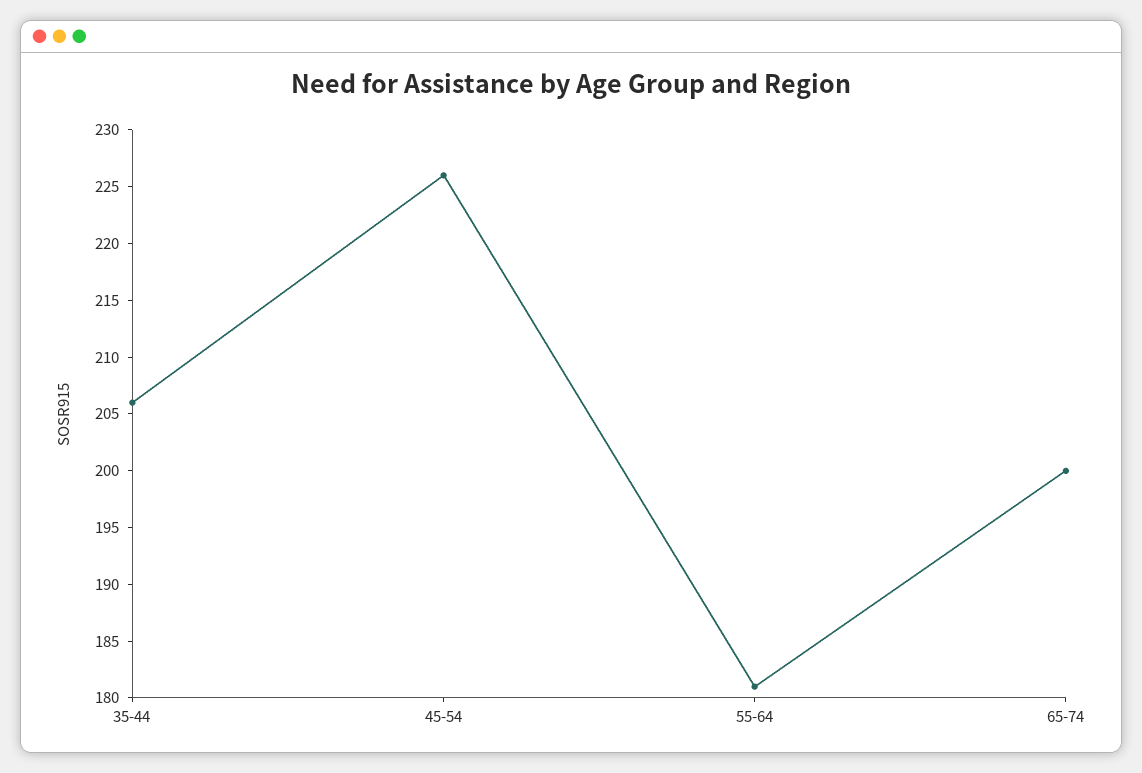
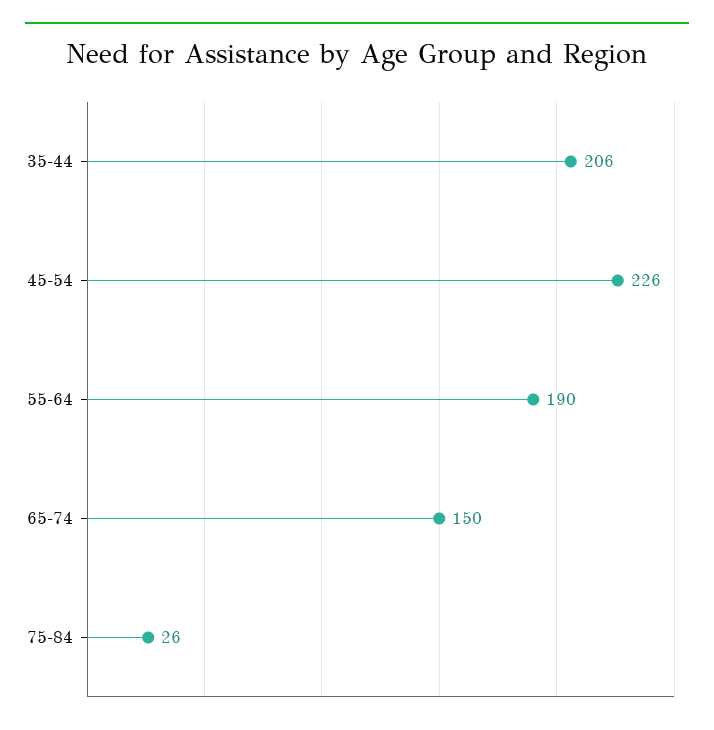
55-64: 181 -> 190
65-74: 200 -> 150
75-84: none -> 26

